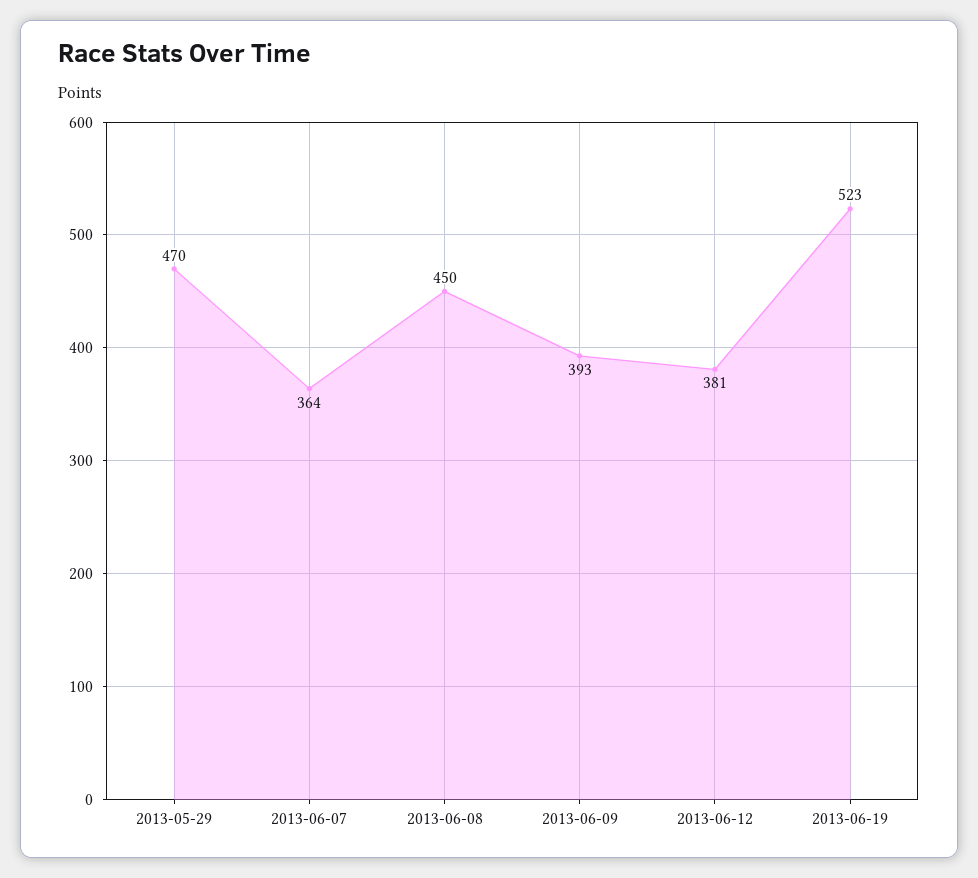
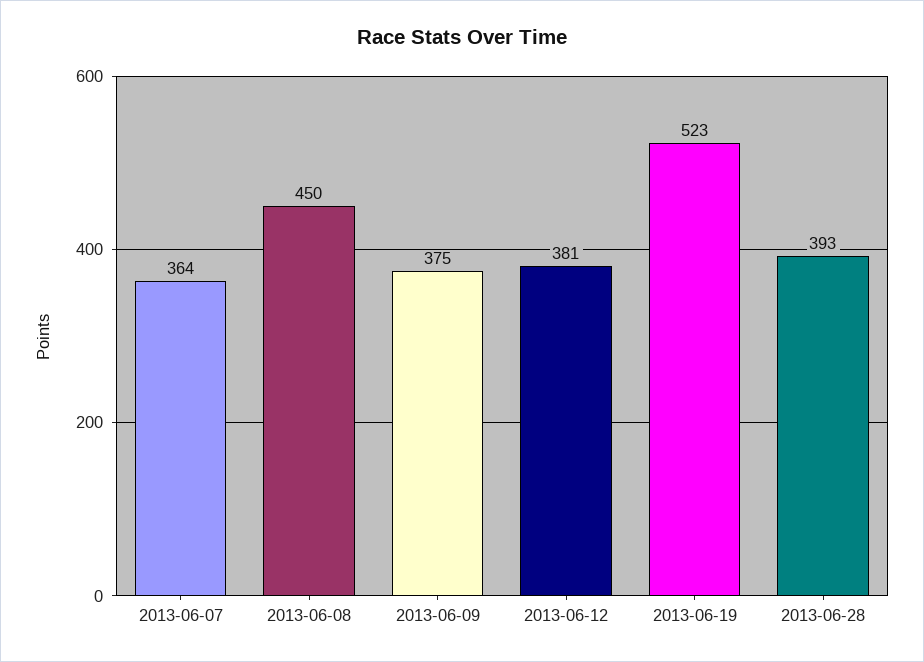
2013-05-29: 470 -> none
2013-06-09: 393 -> 375
2013-06-28: none -> 393

